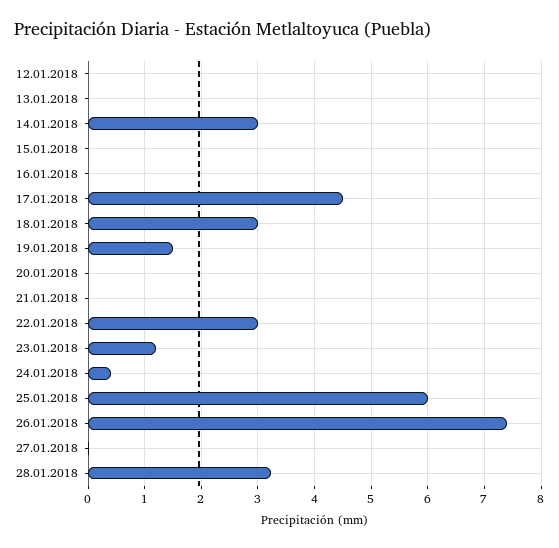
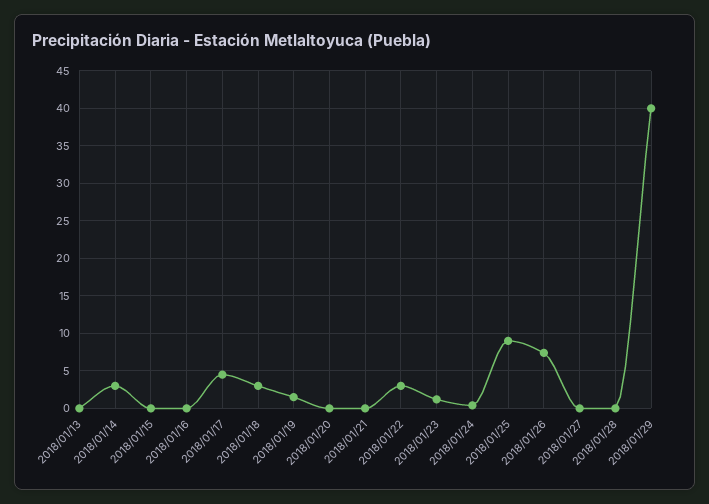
12.01.2018: 0 -> none
25.01.2018: 6 -> 9
28.01.2018: 3.2 -> 0
2018/01/29: none -> 40

